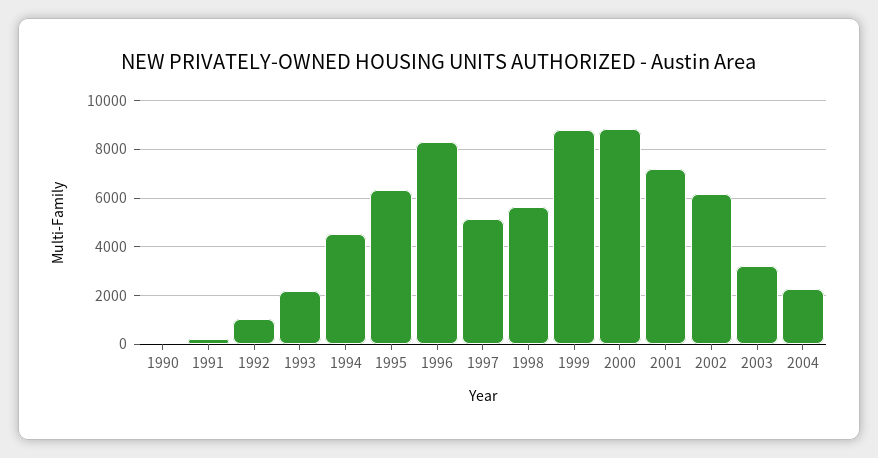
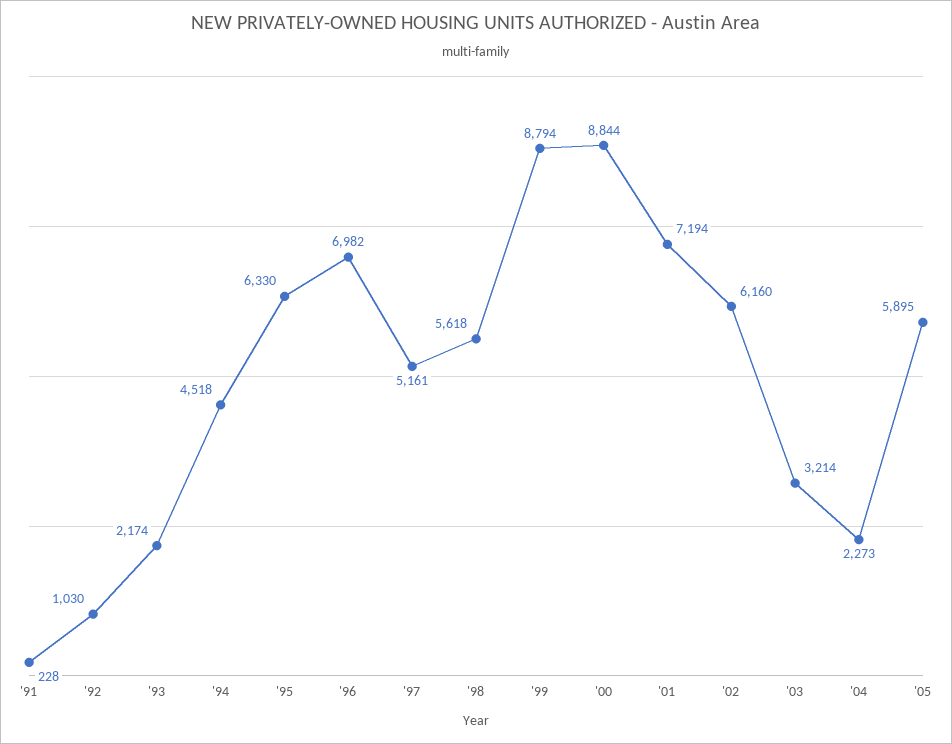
1990: 0 -> none
1996: 8250 -> 6982
'05: none -> 5895

